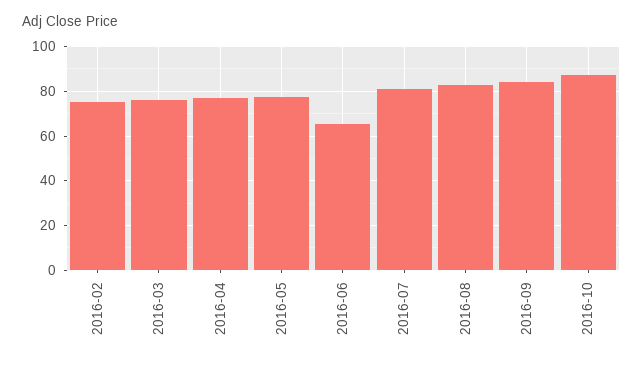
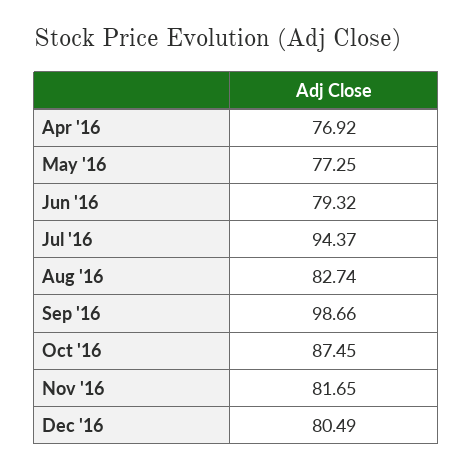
2016-02: 75 -> none
2016-03: 75 -> none
2016-06: 65 -> 79.32
2016-07: 80 -> 94.37
2016-09: 85 -> 98.66
Nov '16: none -> 81.65
Dec '16: none -> 80.49

